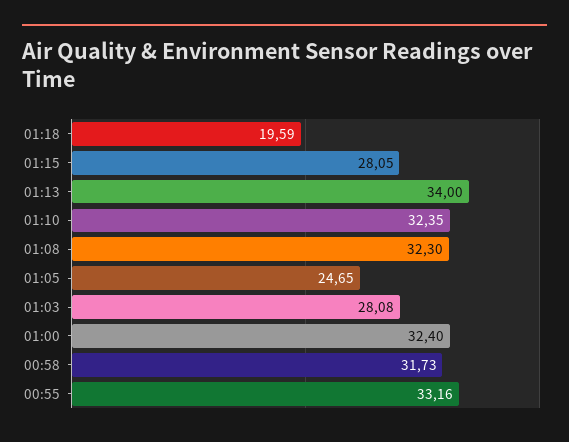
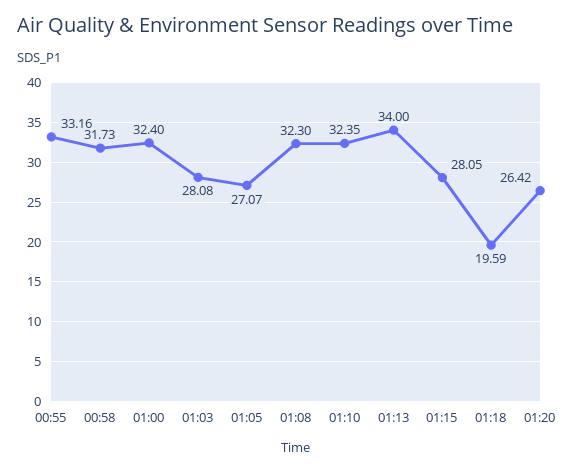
01:05: 24.65 -> 27.07
01:20: none -> 26.42

